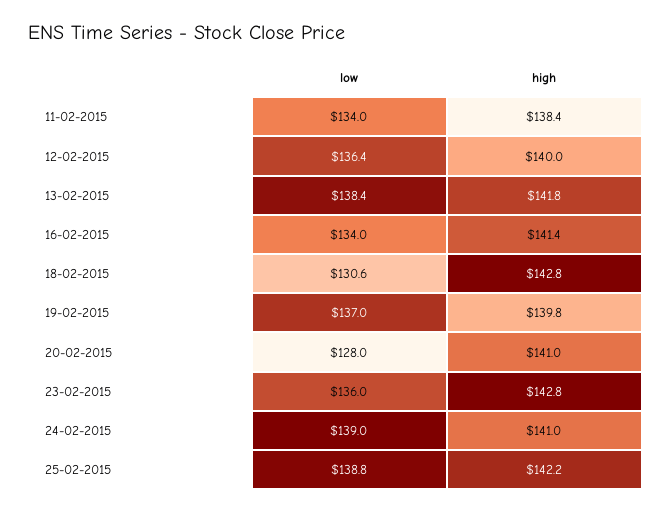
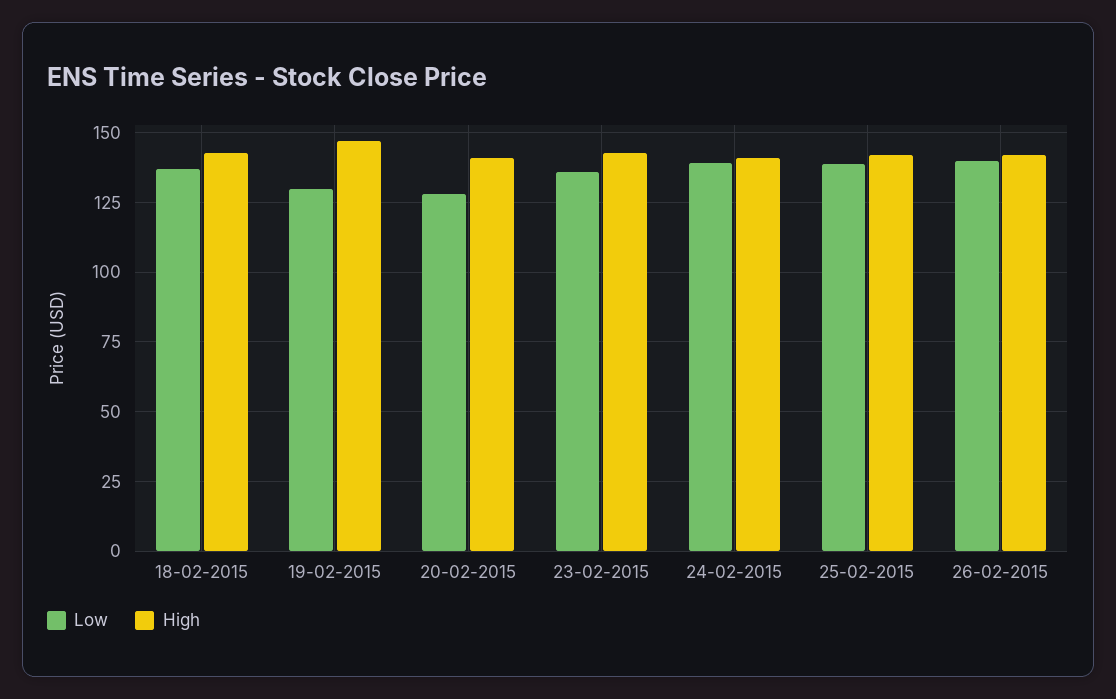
low, 11-02-2015: 134 -> none
high, 11-02-2015: 138.4 -> none
low, 12-02-2015: 136.4 -> none
high, 12-02-2015: 140 -> none
low, 13-02-2015: 138.4 -> none
high, 13-02-2015: 141.8 -> none
low, 16-02-2015: 134 -> none
high, 16-02-2015: 141.4 -> none
low, 18-02-2015: 130.6 -> 137.5
low, 19-02-2015: 137 -> 130
high, 19-02-2015: 139.8 -> 147.5
low, 26-02-2015: none -> 140
high, 26-02-2015: none -> 142.5

